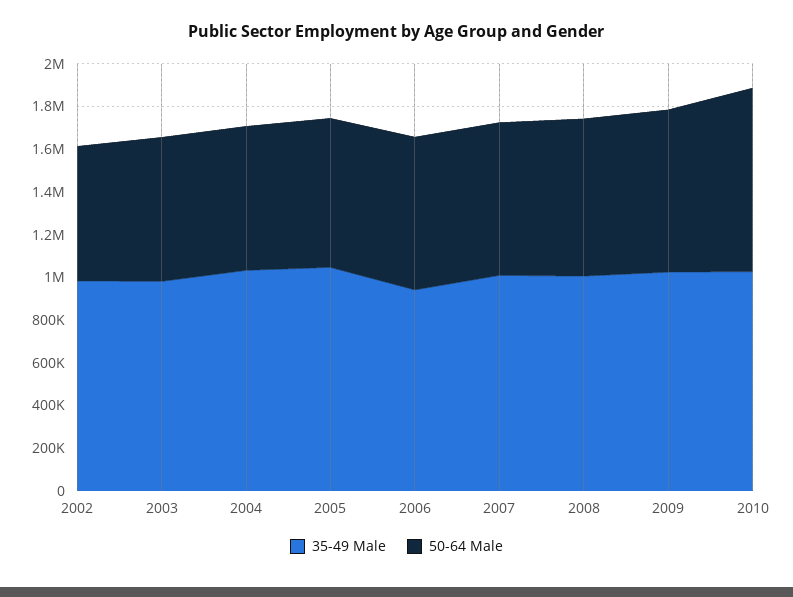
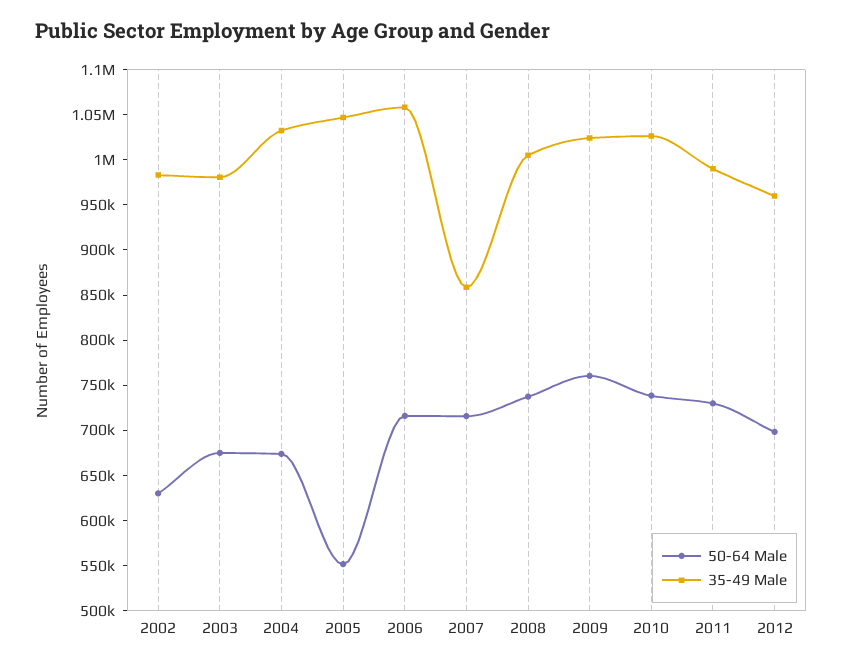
50-64 Male, 2005: 700000 -> 550000
35-49 Male, 2006: 950000 -> 1060000
35-49 Male, 2007: 1000000 -> 860000
50-64 Male, 2010: 850000 -> 740000
50-64 Male, 2011: none -> 730000
35-49 Male, 2011: none -> 990000
50-64 Male, 2012: none -> 700000
35-49 Male, 2012: none -> 960000

